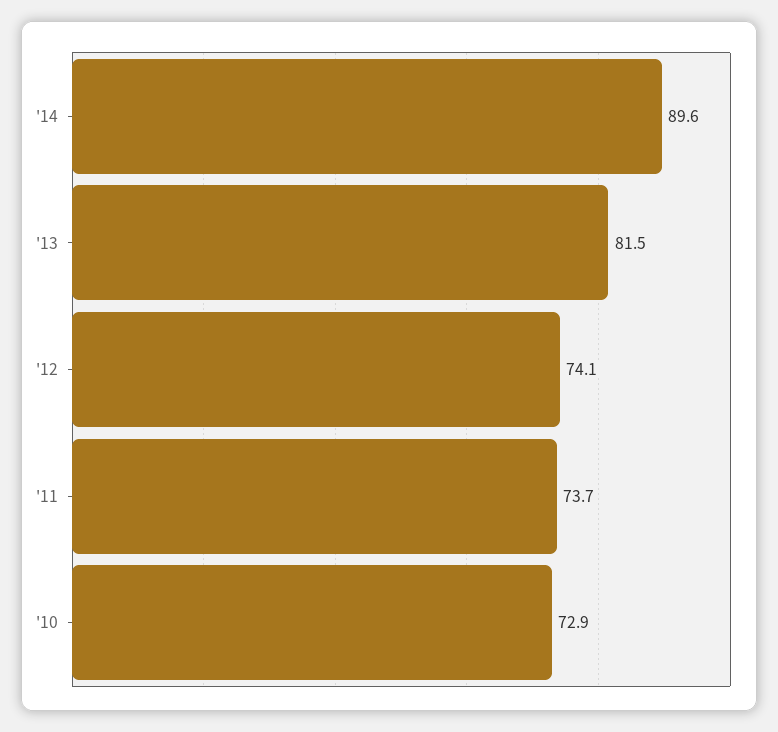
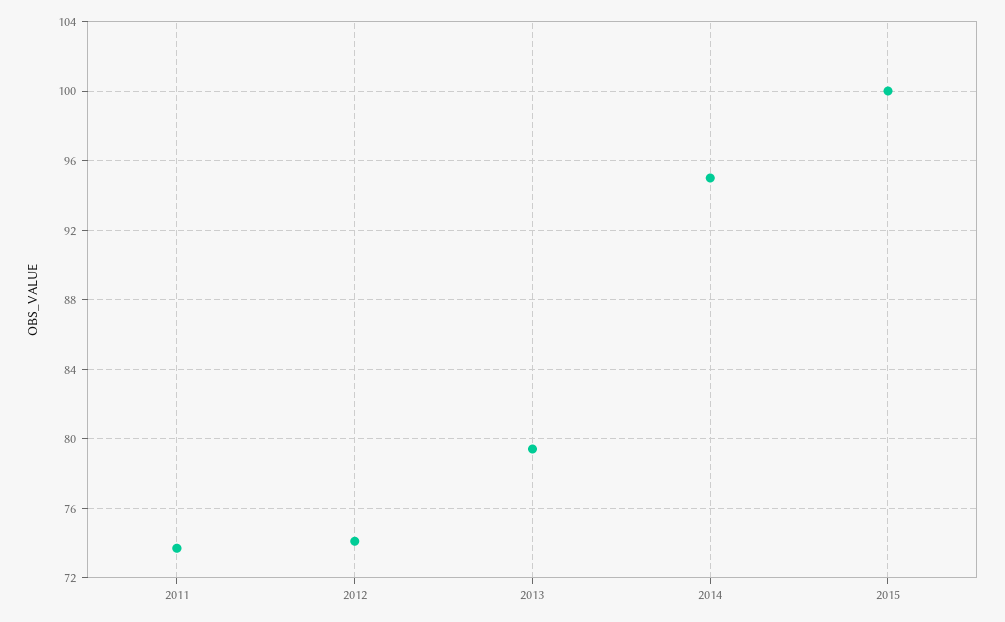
'14: 89.6 -> 95
'13: 81.5 -> 79.5
'10: 72.9 -> none
2015: none -> 100

